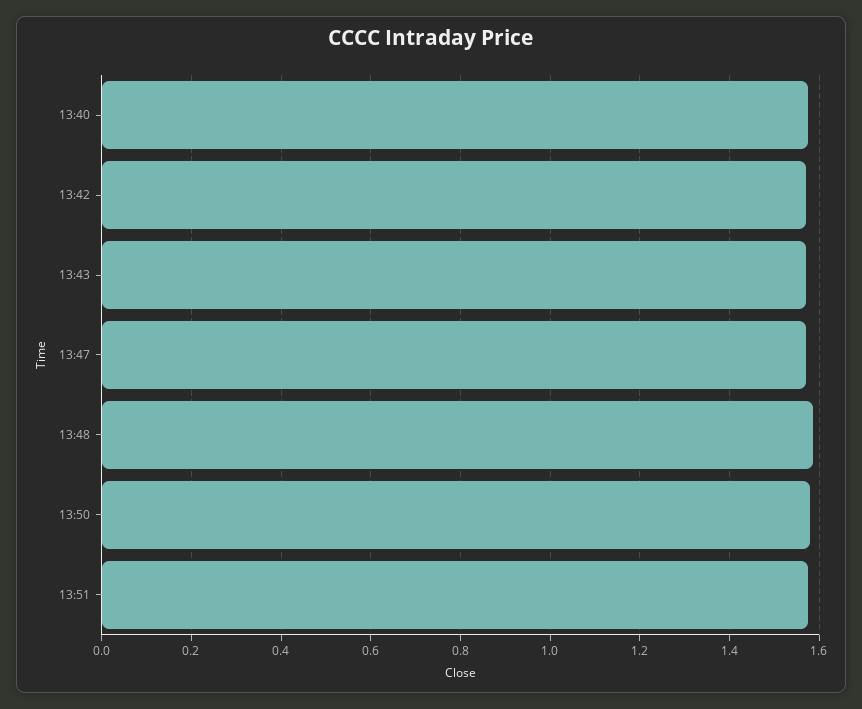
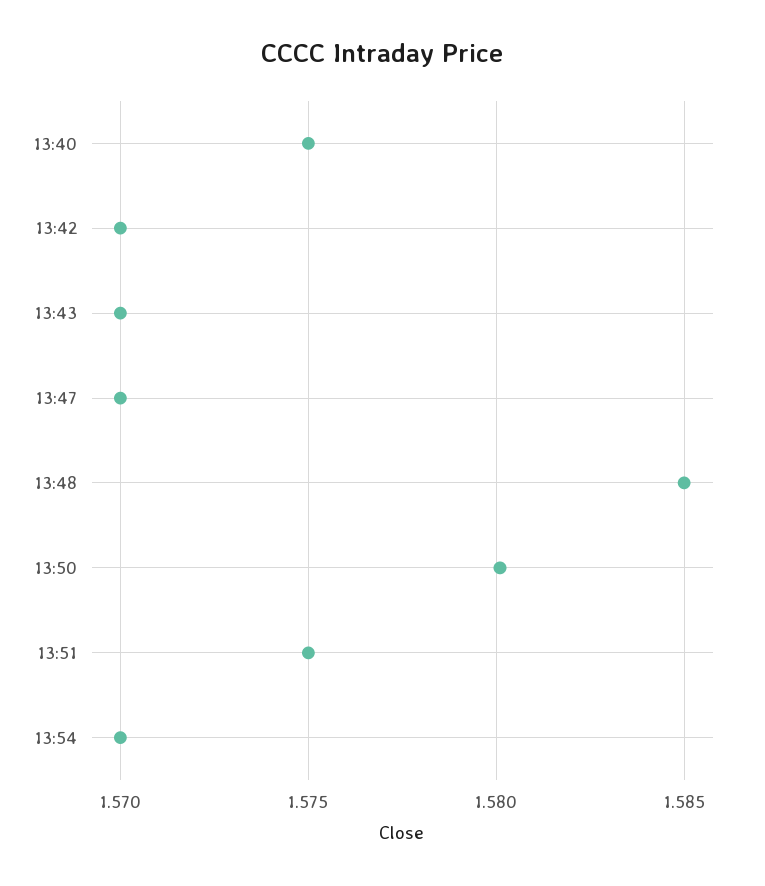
13:54: none -> 1.57

